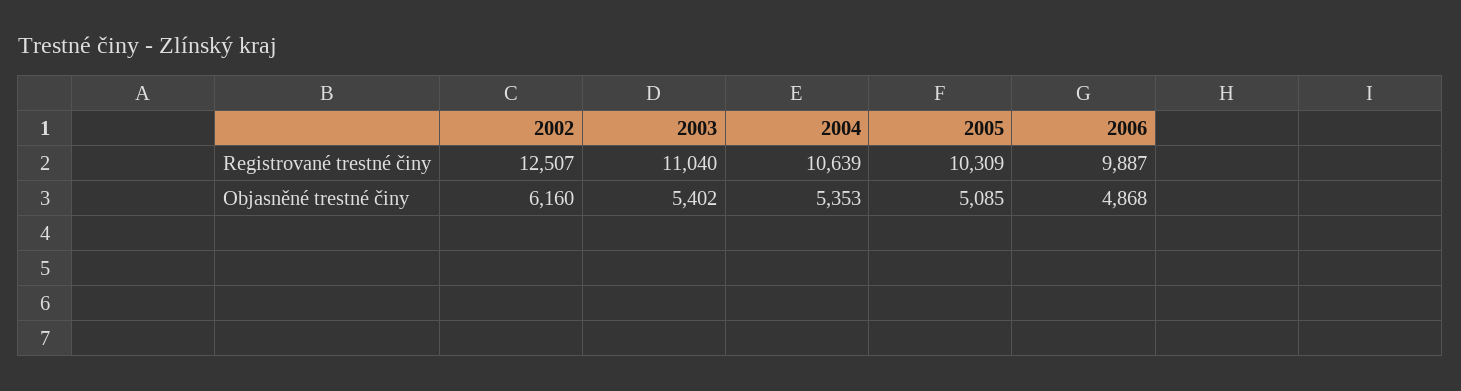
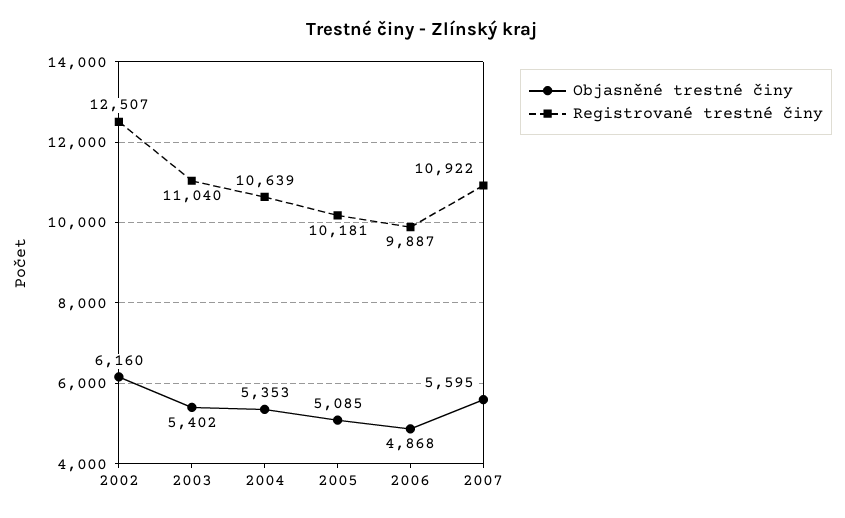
Registrované trestné činy, 2005: 10309 -> 10181
Objasněné trestné činy, 2007: none -> 5595
Registrované trestné činy, 2007: none -> 10922

